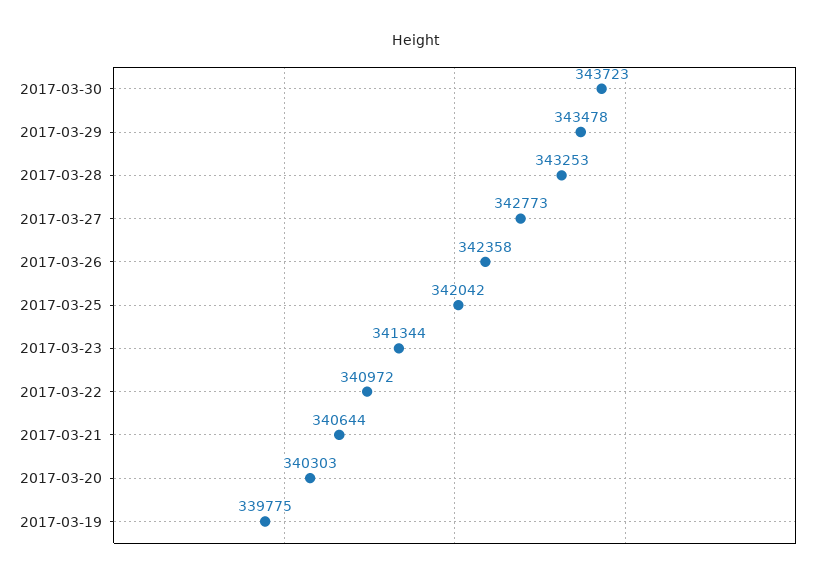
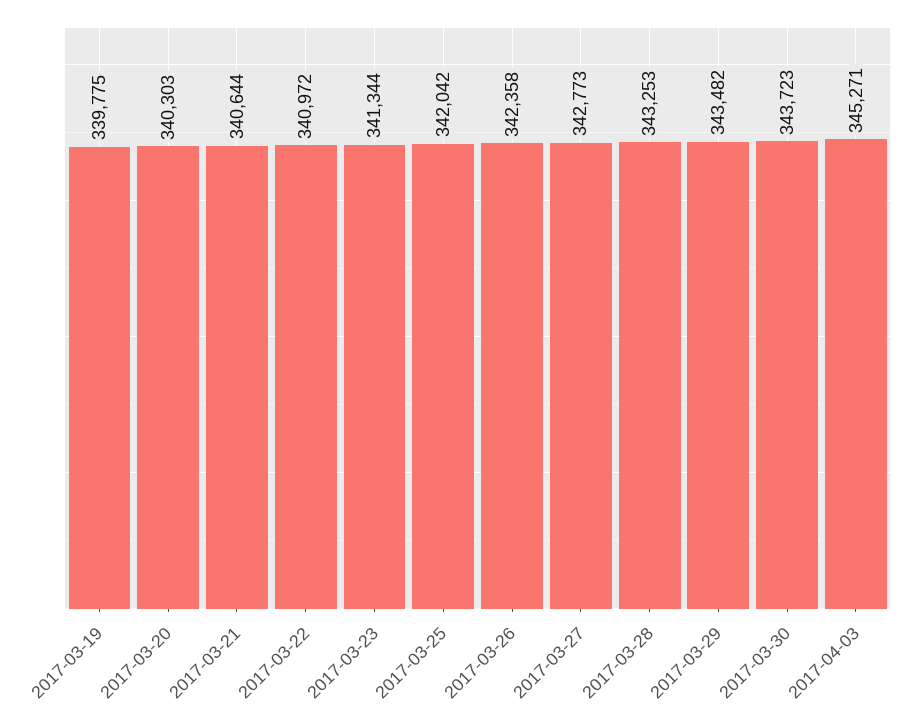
2017-03-29: 343478 -> 343482
2017-04-03: none -> 345271

